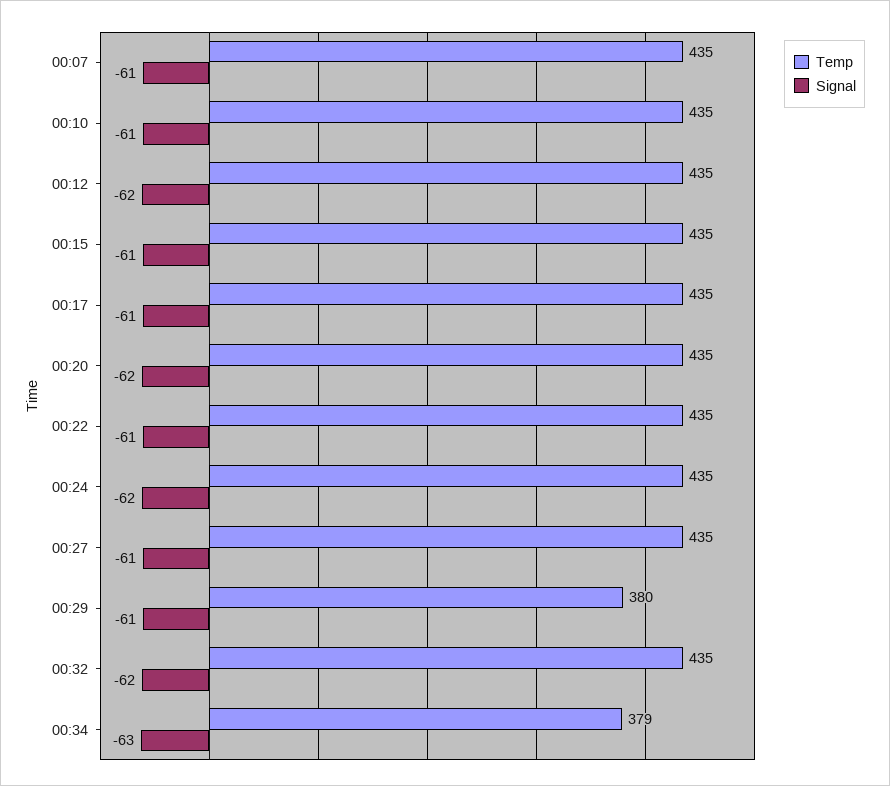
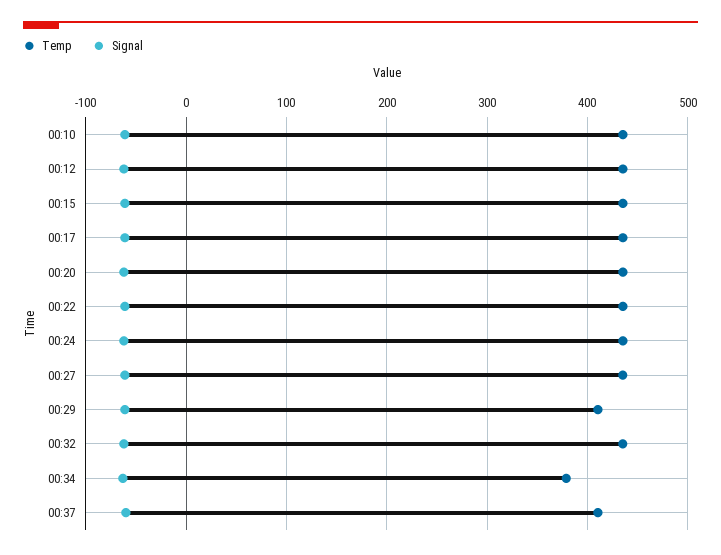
Temp, 00:07: 435 -> none
Signal, 00:07: -61 -> none
Temp, 00:29: 380 -> 410
Temp, 00:37: none -> 410
Signal, 00:37: none -> -60

